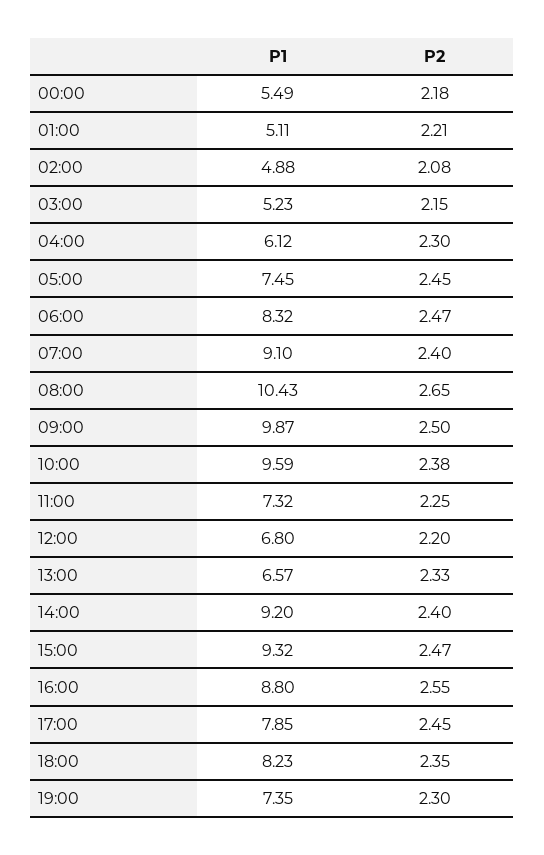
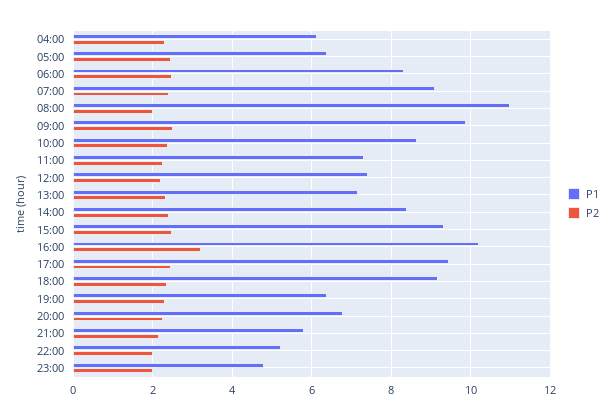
P1, 00:00: 5.49 -> none
P2, 00:00: 2.18 -> none
P1, 01:00: 5.11 -> none
P2, 01:00: 2.21 -> none
P1, 02:00: 4.88 -> none
P2, 02:00: 2.08 -> none
P1, 03:00: 5.23 -> none
P2, 03:00: 2.15 -> none
P1, 05:00: 7.45 -> 6.4
P1, 08:00: 10.43 -> 11
P2, 08:00: 2.65 -> 2
P1, 10:00: 9.59 -> 8.6
P1, 12:00: 6.8 -> 7.4
P1, 13:00: 6.57 -> 7.2
P1, 14:00: 9.2 -> 8.4
P1, 16:00: 8.8 -> 10.2
P2, 16:00: 2.55 -> 3.2
P1, 17:00: 7.85 -> 9.4
P1, 18:00: 8.23 -> 9.2
P1, 19:00: 7.35 -> 6.4
P1, 20:00: none -> 6.8
P2, 20:00: none -> 2.2
P1, 21:00: none -> 5.8
P2, 21:00: none -> 2.2
P1, 22:00: none -> 5.2
P2, 22:00: none -> 2
P1, 23:00: none -> 4.8
P2, 23:00: none -> 2

